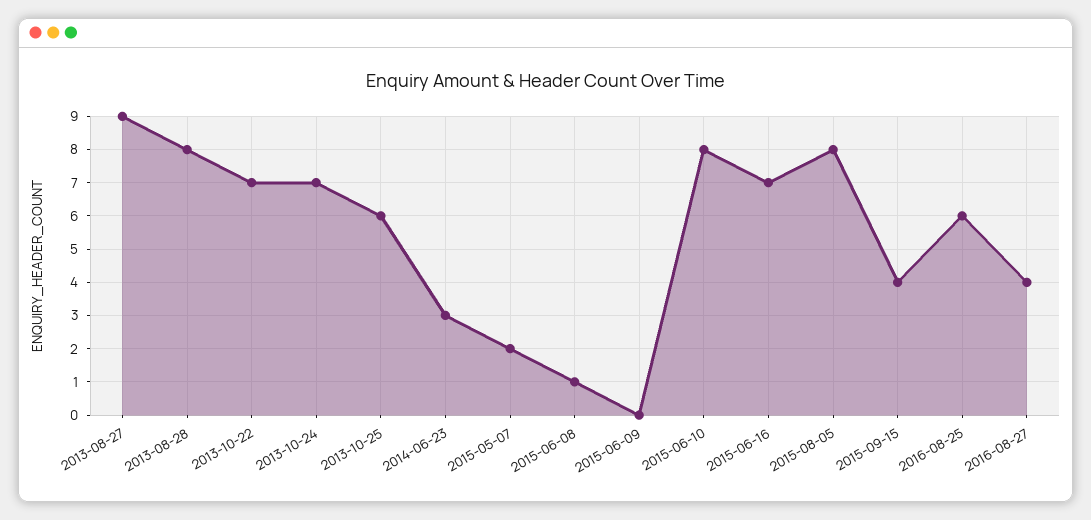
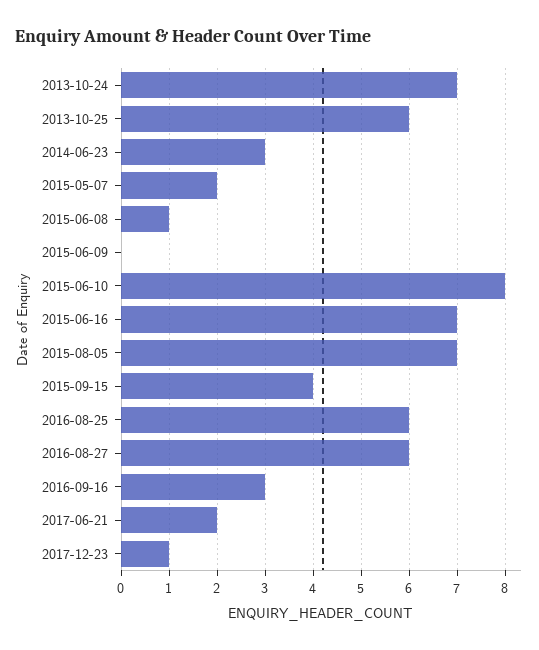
2013-08-27: 9 -> none
2013-08-28: 8 -> none
2013-10-22: 7 -> none
2015-08-05: 8 -> 7
2016-08-27: 4 -> 6
2016-09-16: none -> 3
2017-06-21: none -> 2
2017-12-23: none -> 1

